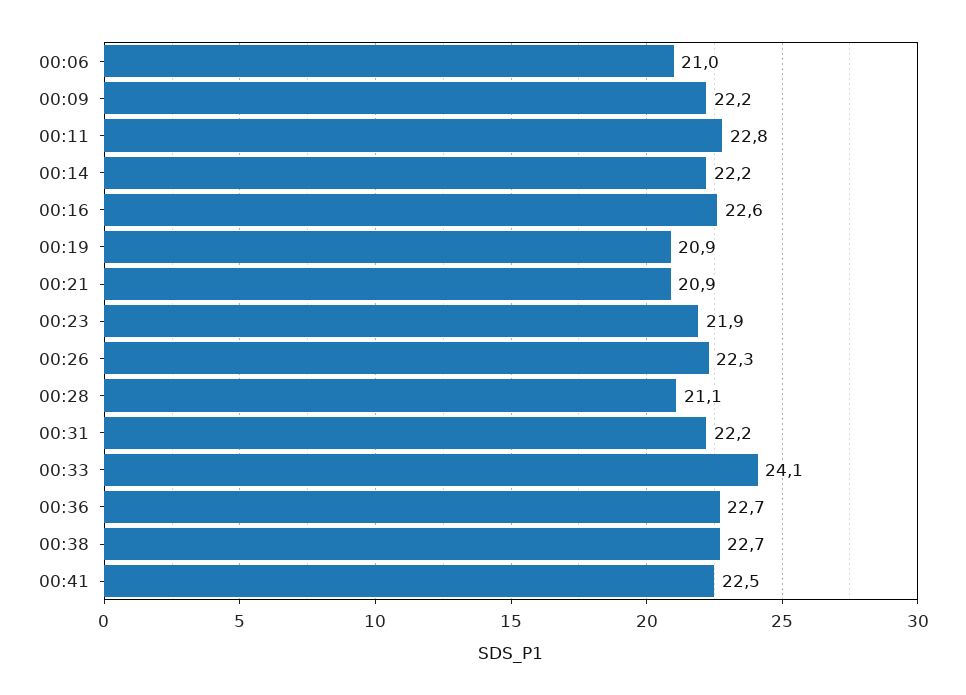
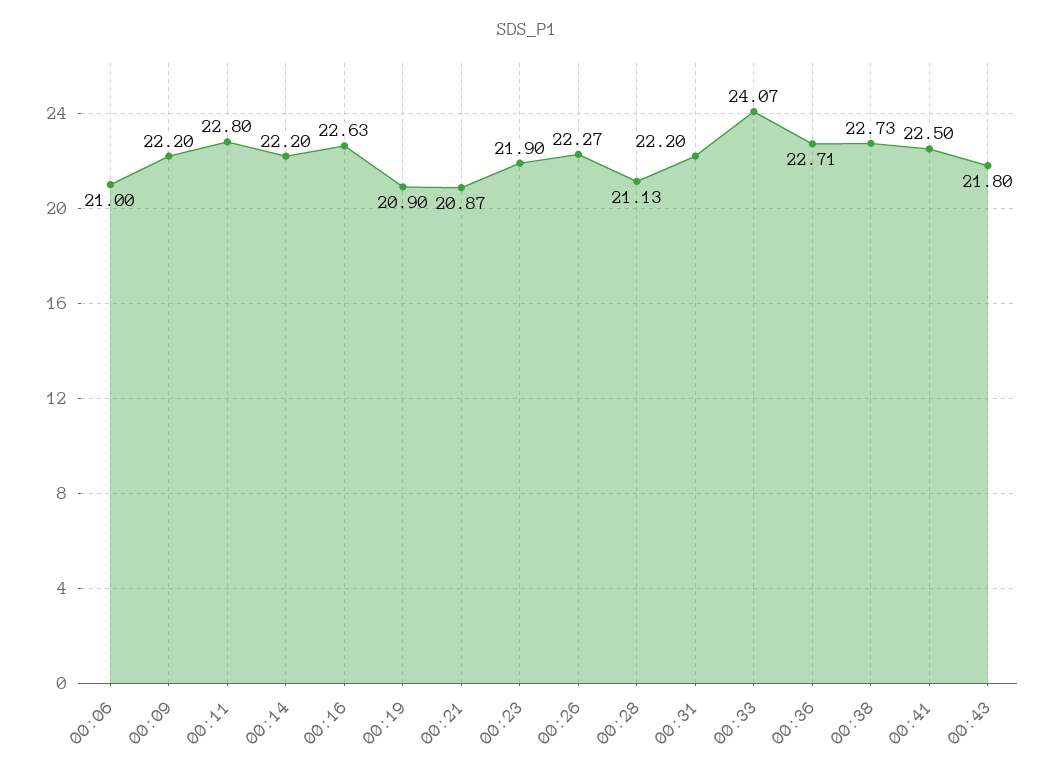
00:43: none -> 21.8

